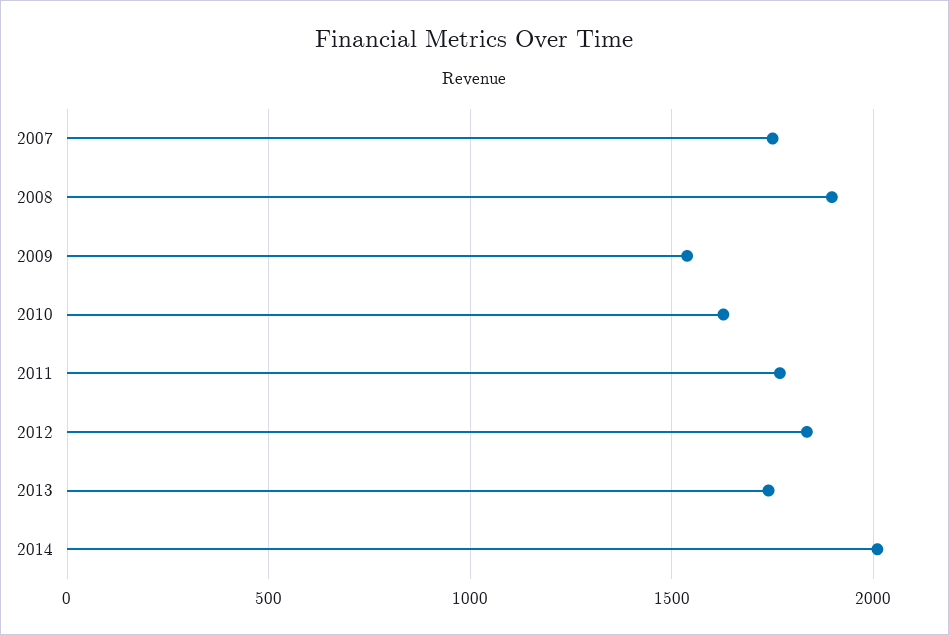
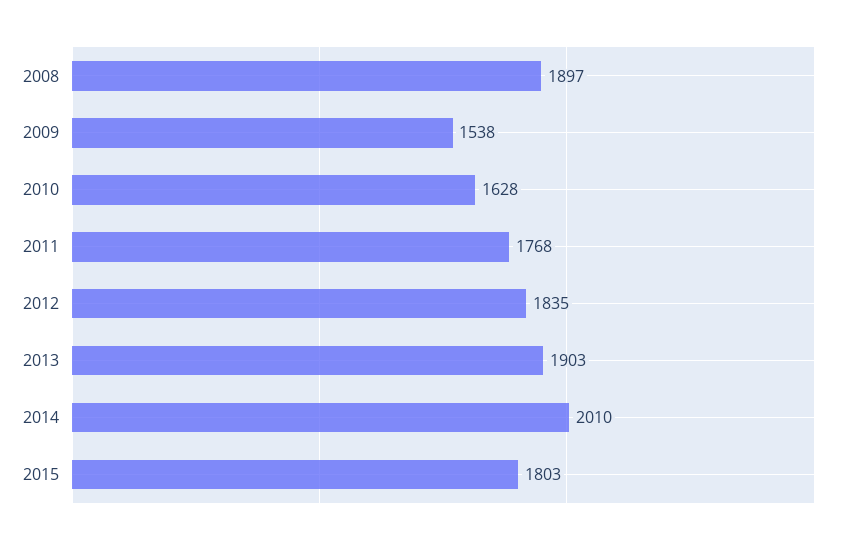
2007: 1750 -> none
2013: 1750 -> 1903
2015: none -> 1803

